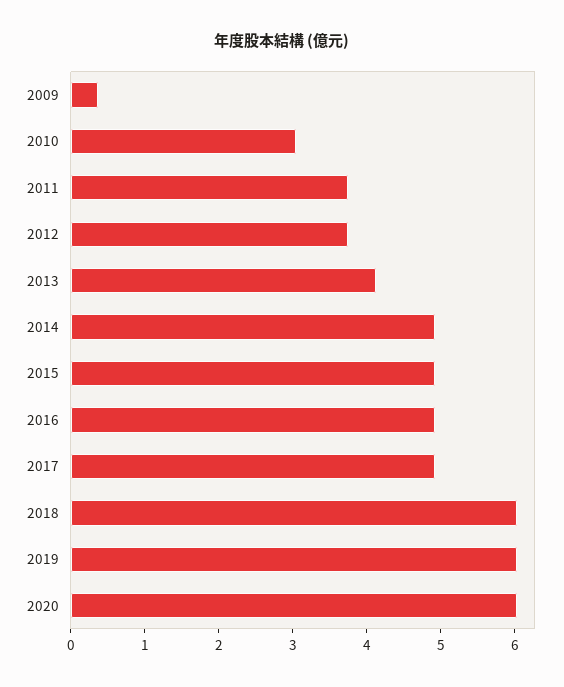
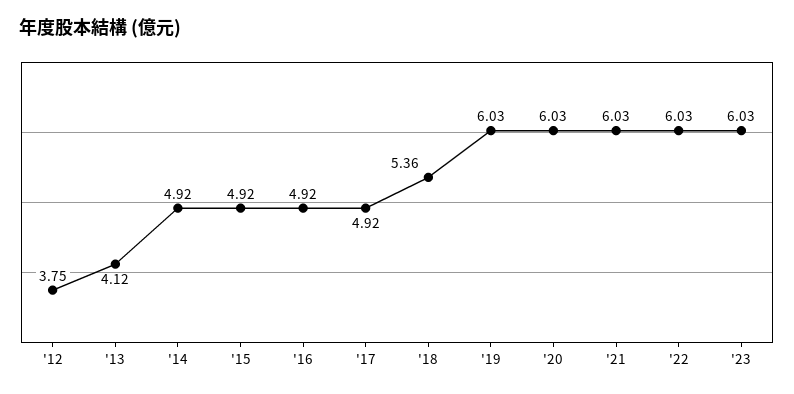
2009: 0.4 -> none
2010: 3 -> none
2011: 3.8 -> none
2018: 6 -> 5.36
'21: none -> 6.03
'22: none -> 6.03
'23: none -> 6.03

